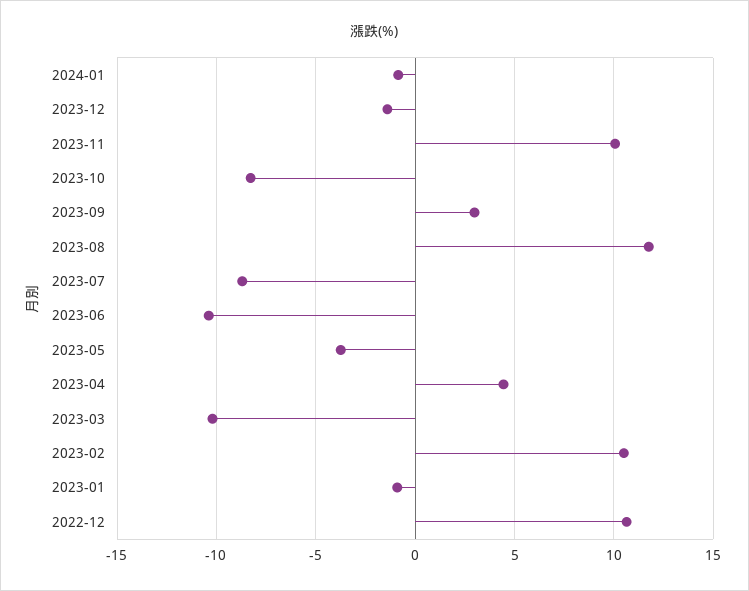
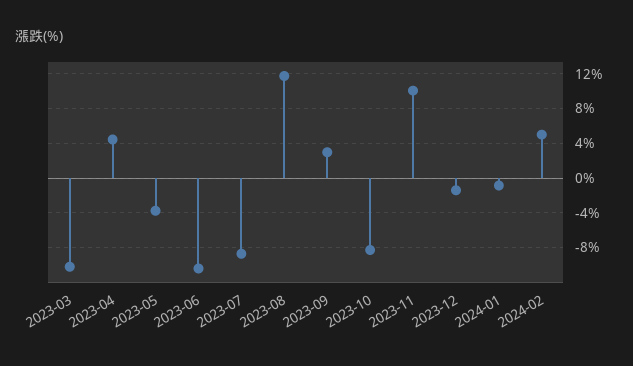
2023-02: 10.5 -> none
2023-01: -1 -> none
2022-12: 10.5 -> none
2024-02: none -> 5

